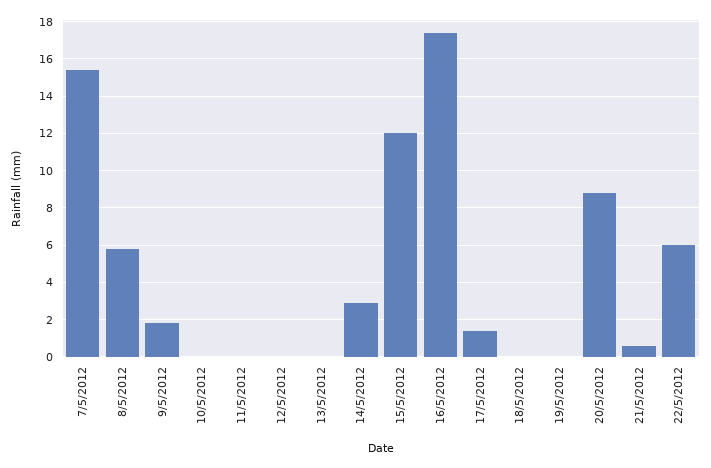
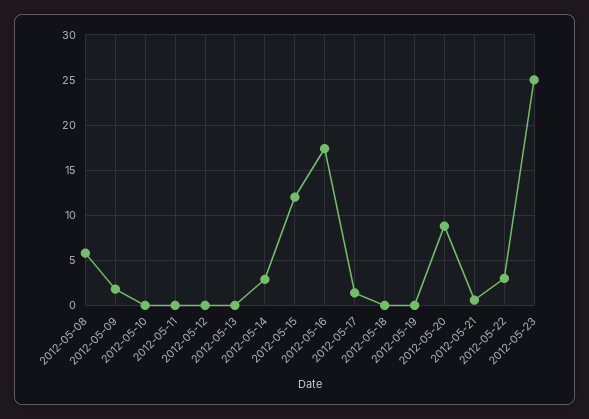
7/5/2012: 15.5 -> none
22/5/2012: 6 -> 3
2012-05-23: none -> 25

